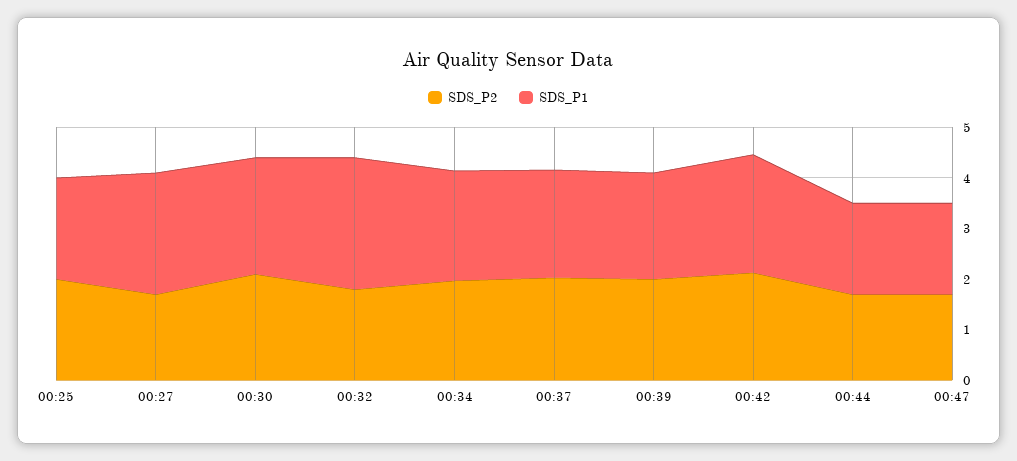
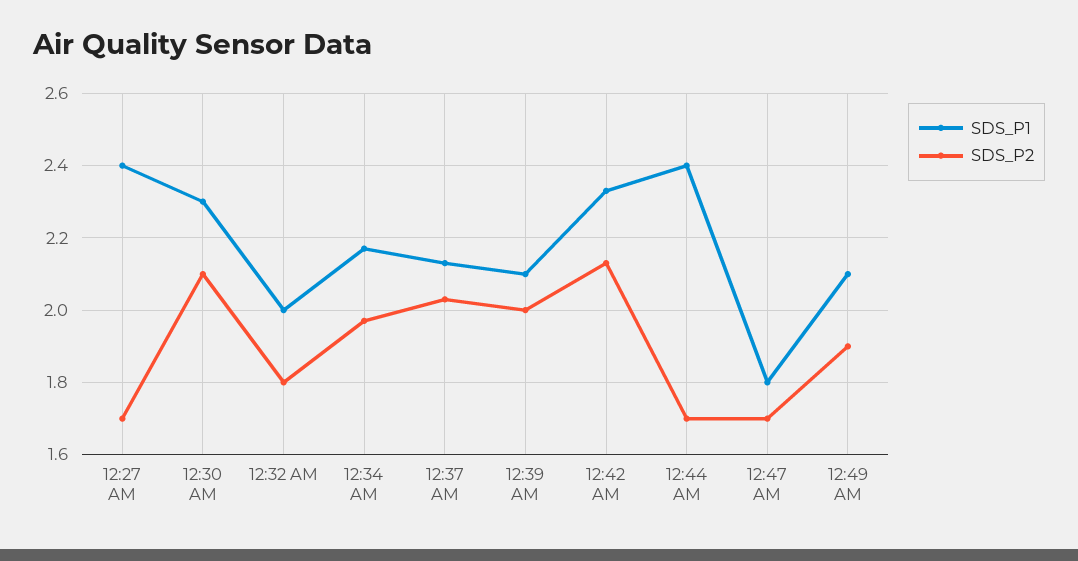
SDS_P2, 00:25: 2 -> none
SDS_P1, 00:25: 2 -> none
SDS_P1, 00:32: 2.6 -> 2
SDS_P1, 00:44: 1.8 -> 2.4
SDS_P1, 12:49 AM: none -> 2.1
SDS_P2, 12:49 AM: none -> 1.9

